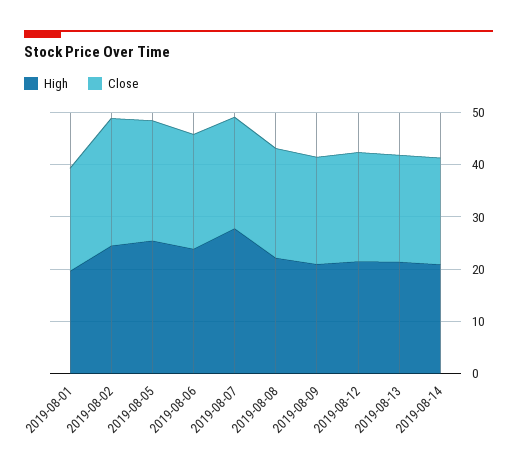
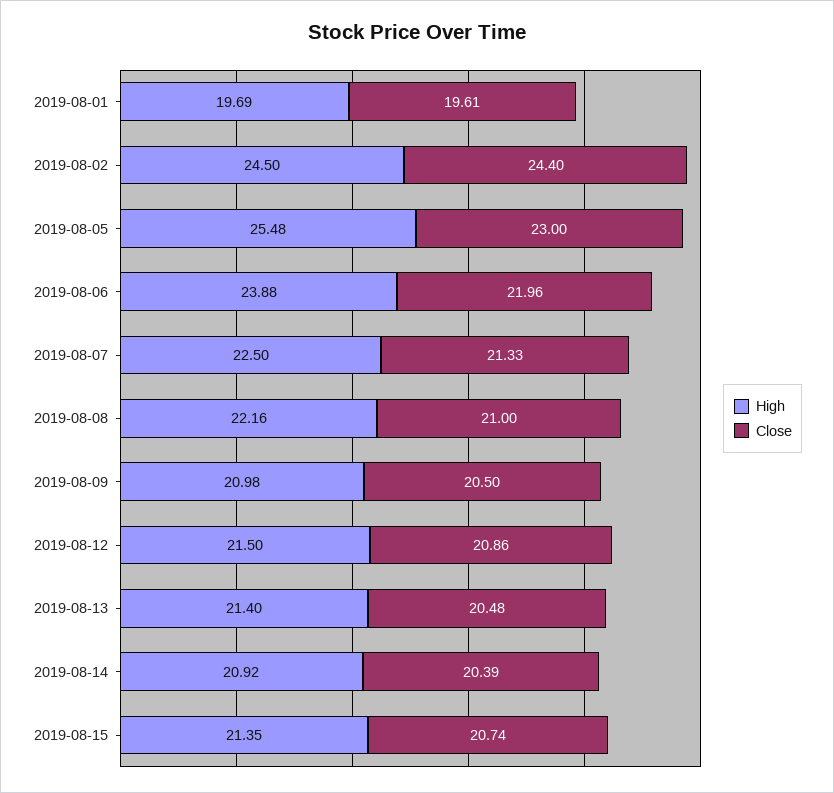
High, 2019-08-07: 28 -> 22.5
High, 2019-08-15: none -> 21.35
Close, 2019-08-15: none -> 20.74

